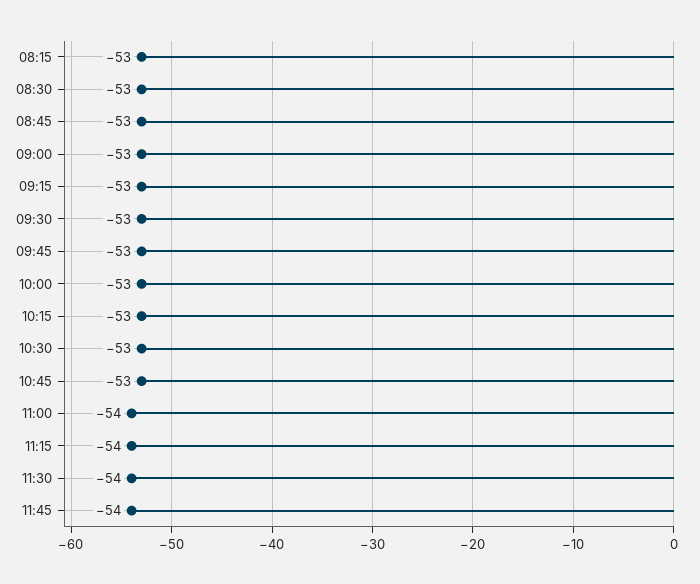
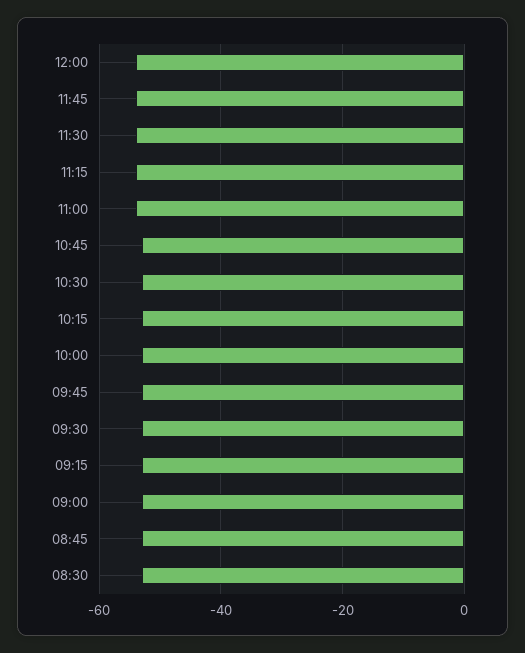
08:15: -53 -> none
12:00: none -> -55

